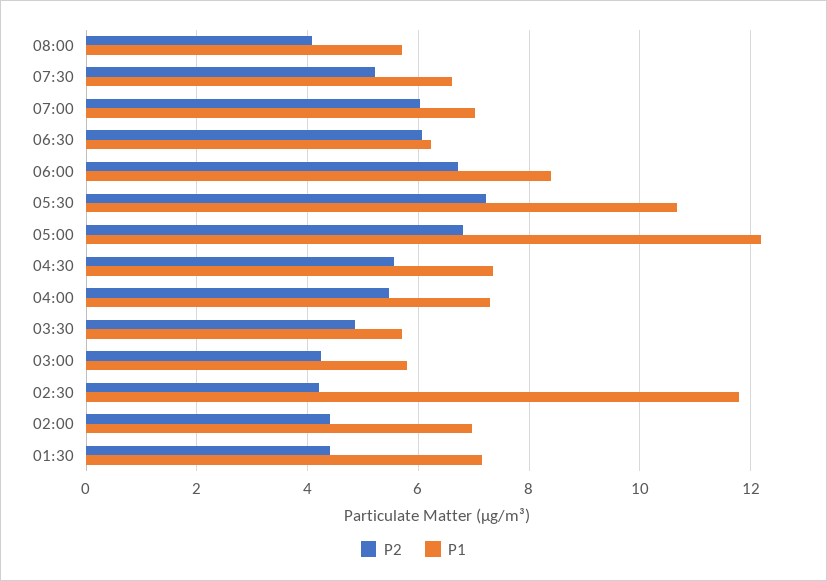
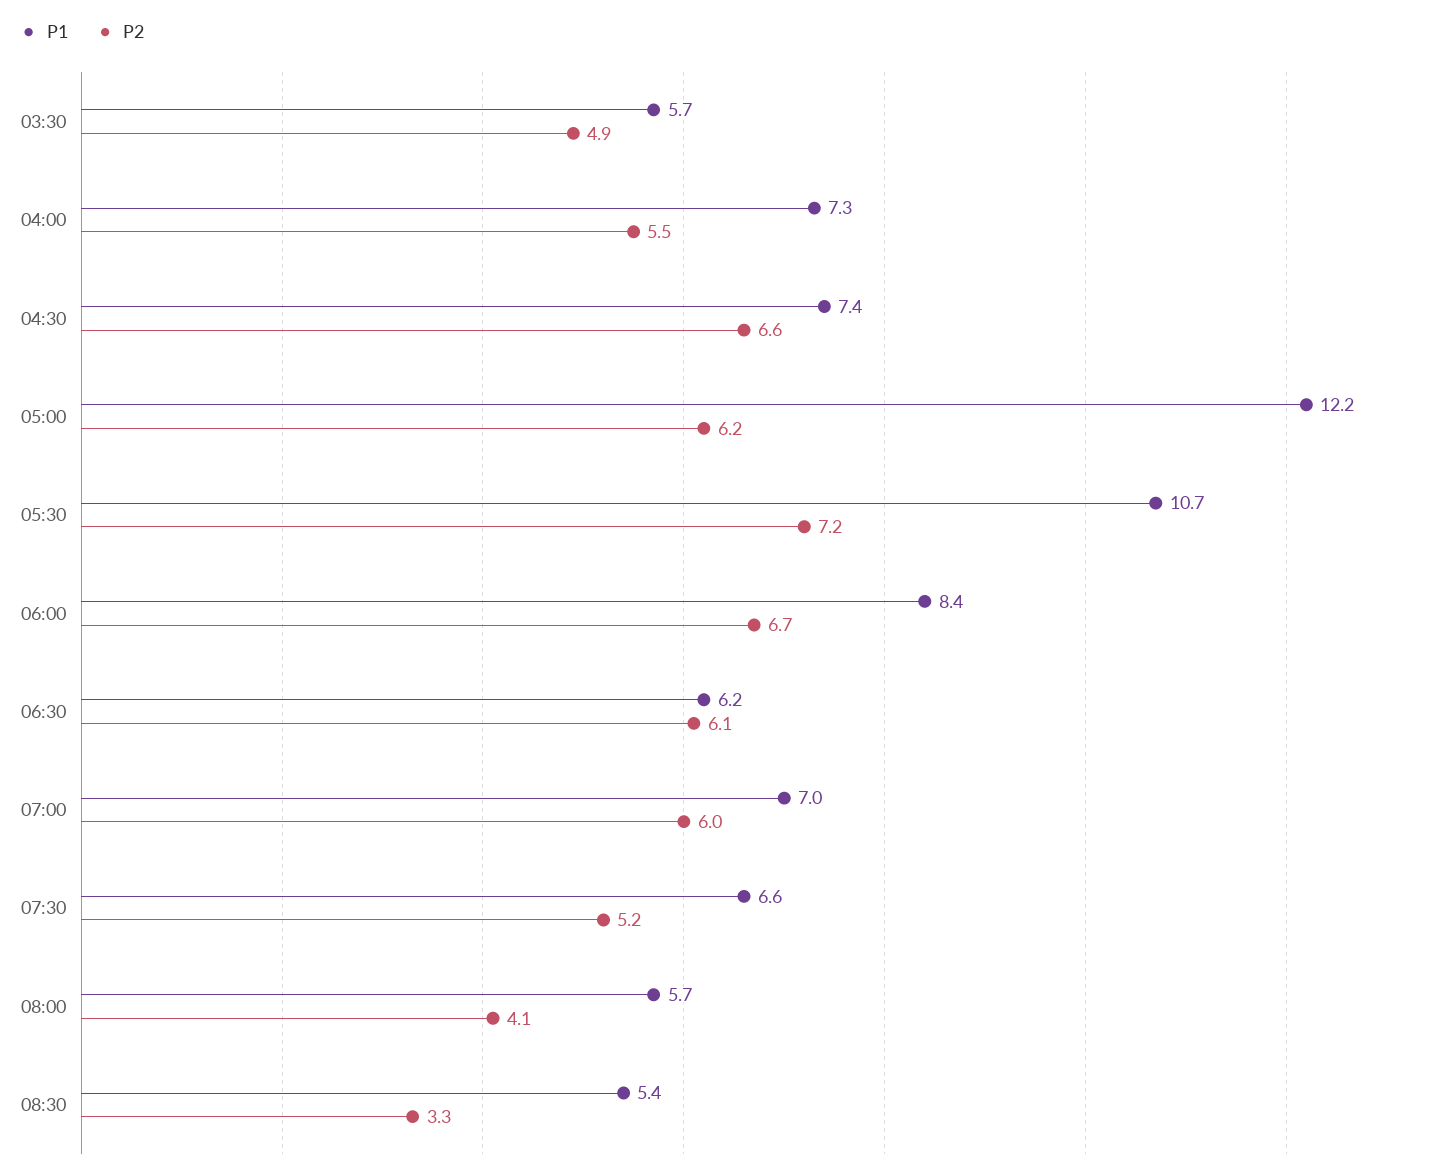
P2, 05:00: 6.8 -> 6.2
P2, 04:30: 5.6 -> 6.6
P2, 03:00: 4.2 -> none
P1, 03:00: 5.8 -> none
P2, 02:30: 4.2 -> none
P1, 02:30: 11.8 -> none
P2, 02:00: 4.4 -> none
P1, 02:00: 7 -> none
P2, 01:30: 4.4 -> none
P1, 01:30: 7.2 -> none
P1, 08:30: none -> 5.4
P2, 08:30: none -> 3.3

